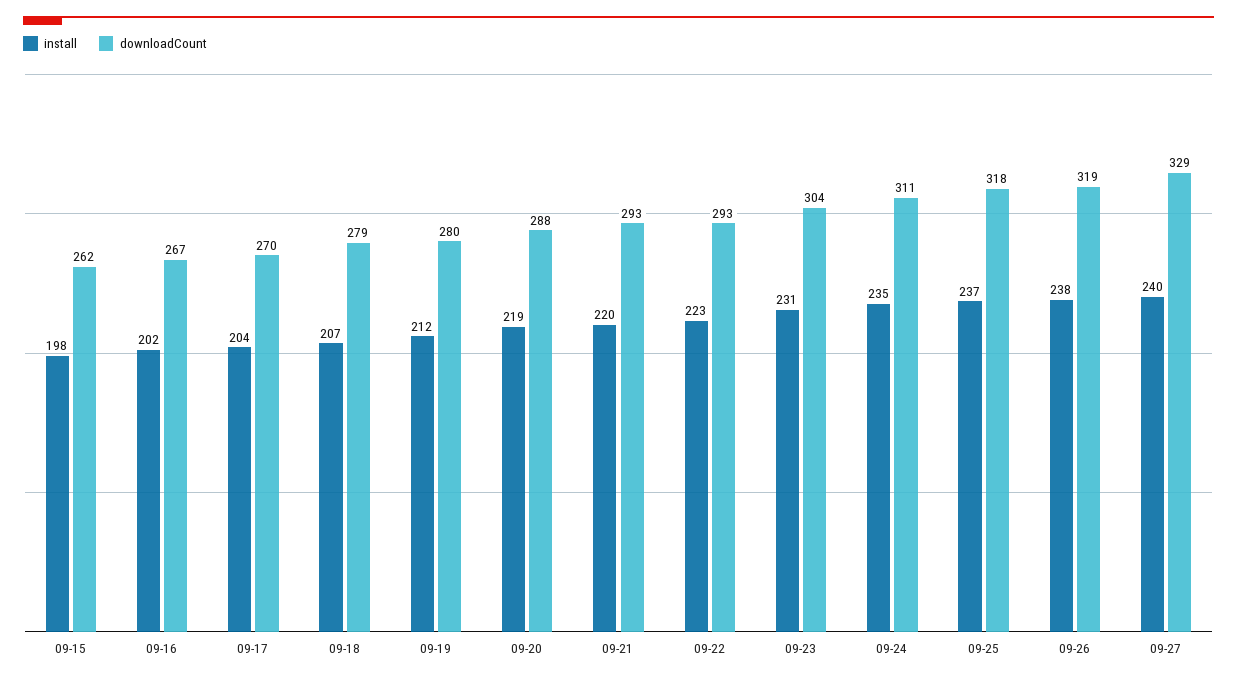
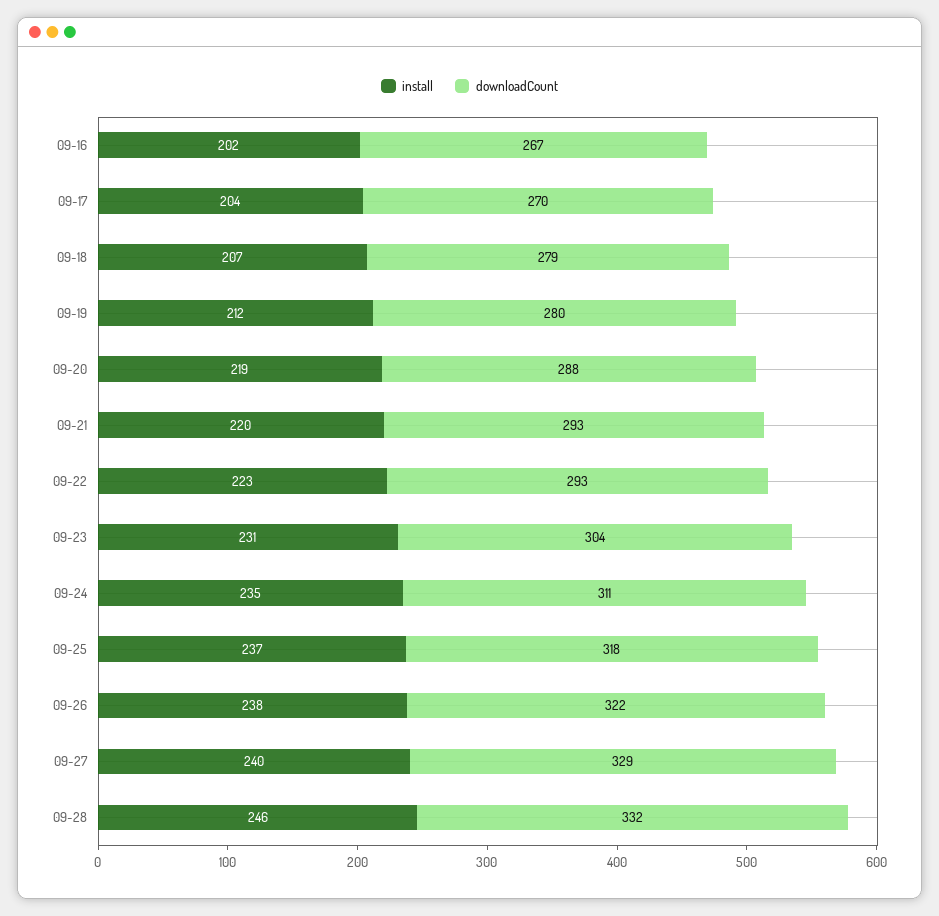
install, 09-15: 198 -> none
downloadCount, 09-15: 262 -> none
downloadCount, 09-26: 319 -> 322
install, 09-28: none -> 246
downloadCount, 09-28: none -> 332

